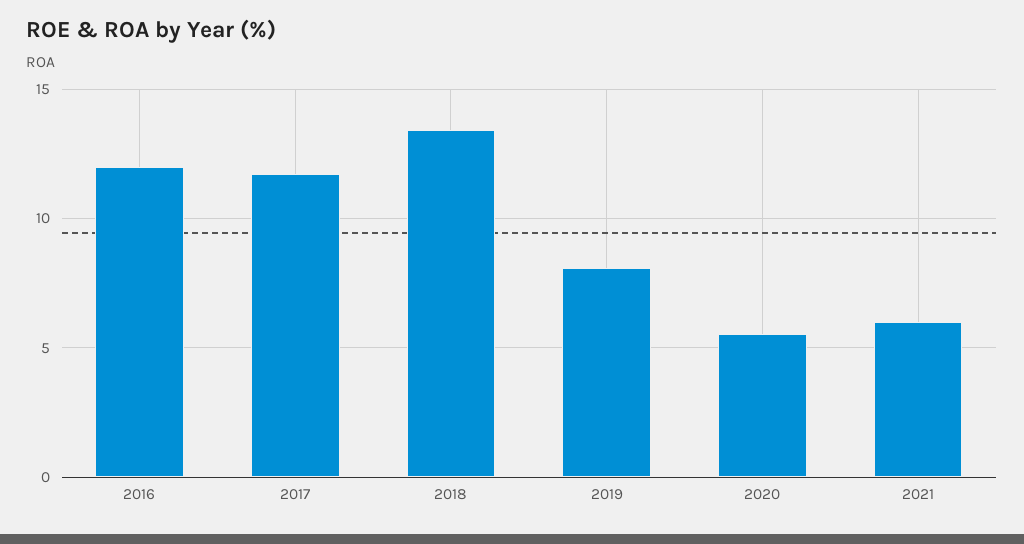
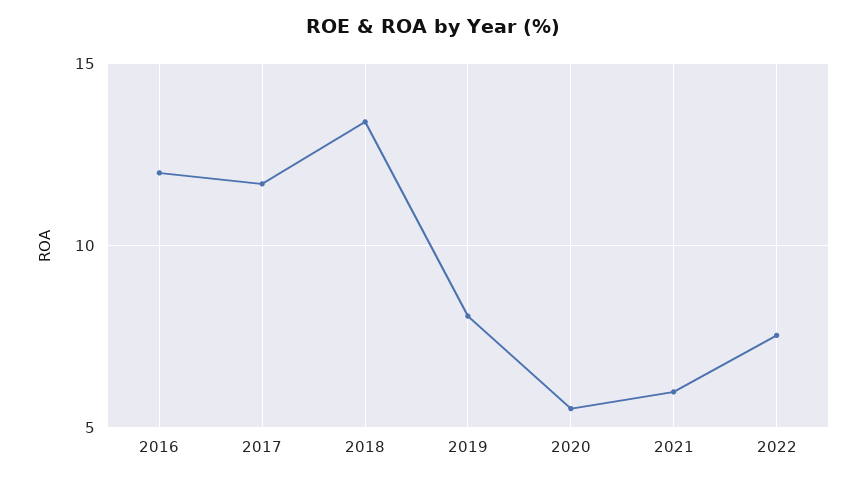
2022: none -> 7.5

